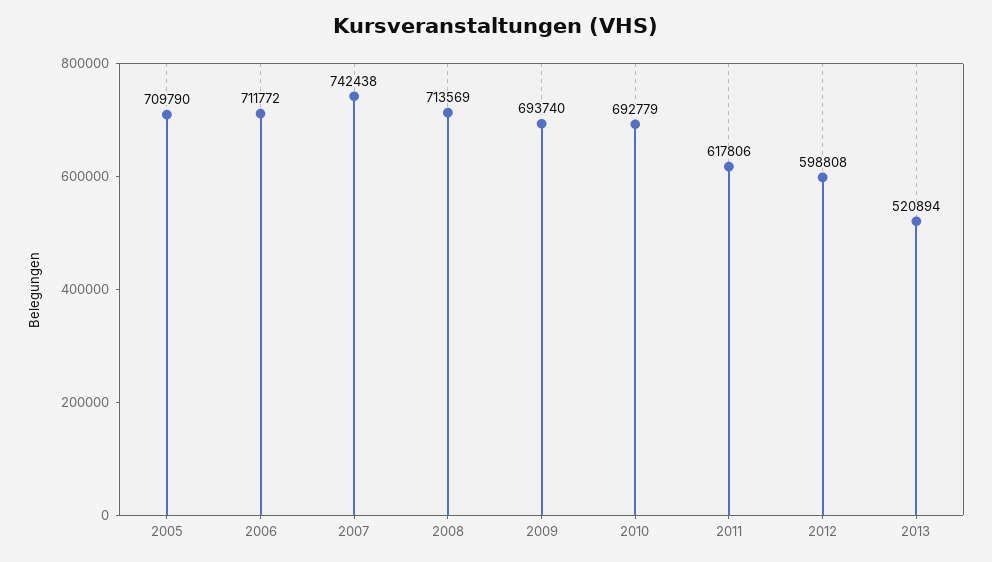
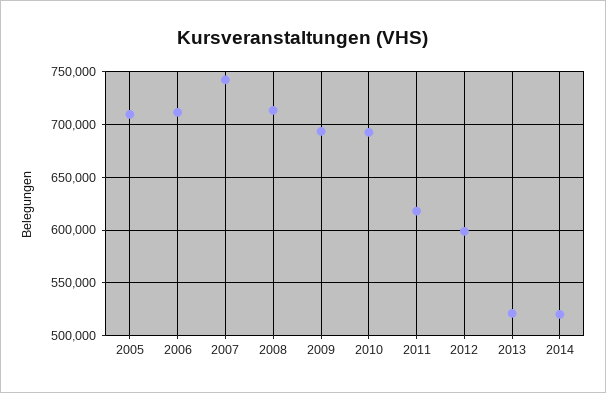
2014: none -> 520000

